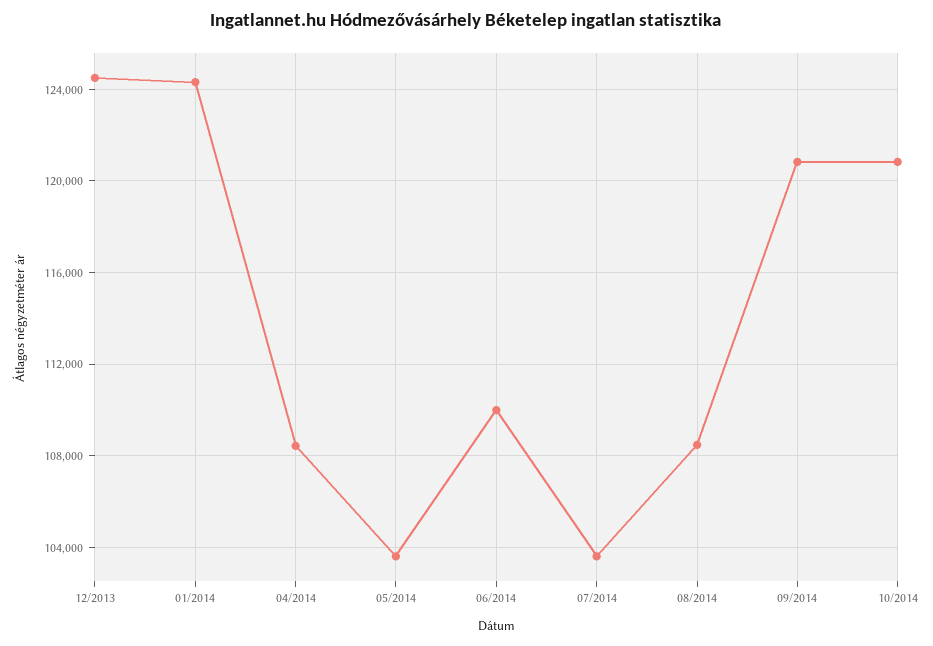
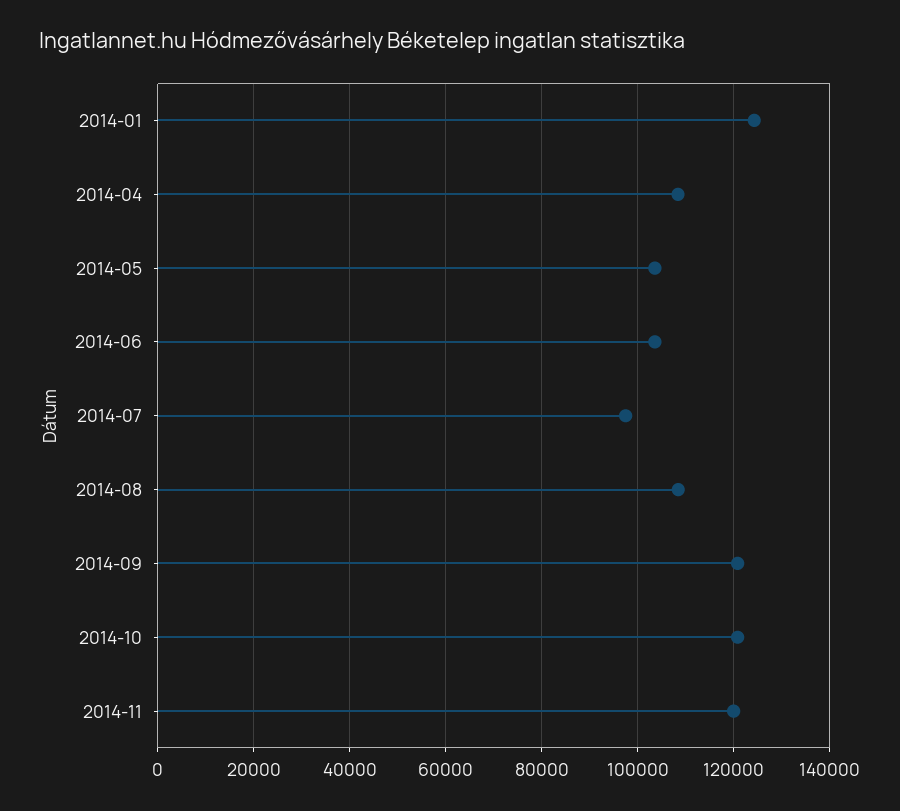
12/2013: 124500 -> none
06/2014: 110000 -> 104000
07/2014: 103500 -> 98000
2014-11: none -> 120000

